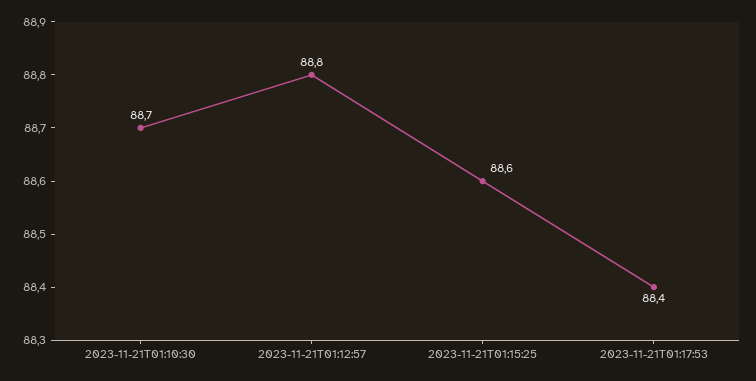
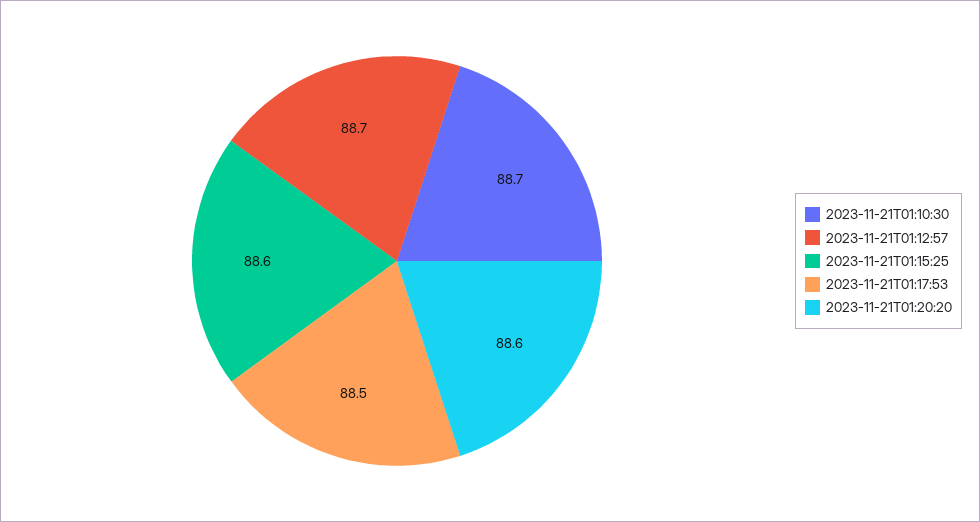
2023-11-21T01:12:57: 88.8 -> 88.7
2023-11-21T01:17:53: 88.4 -> 88.5
2023-11-21T01:20:20: none -> 88.6

